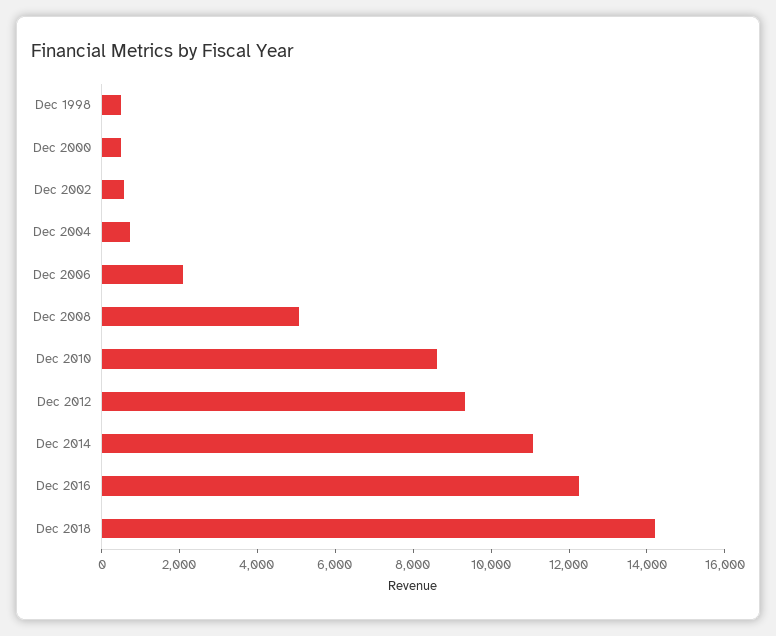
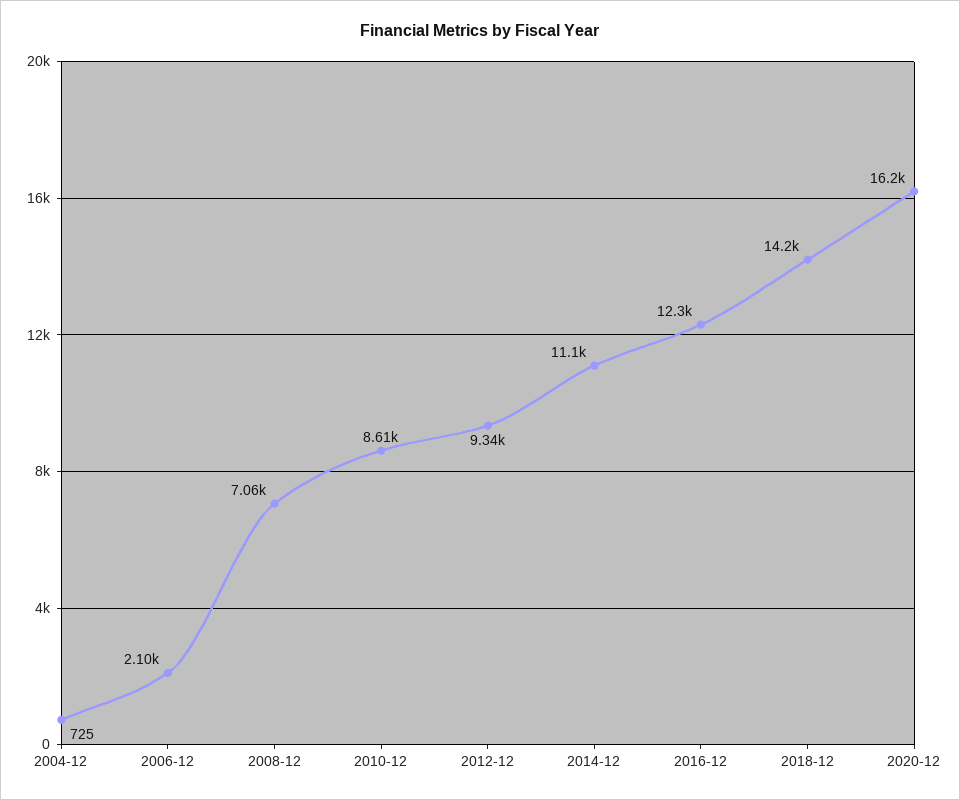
Dec 1998: 500 -> none
Dec 2000: 500 -> none
Dec 2002: 500 -> none
Dec 2008: 5000 -> 7060
2020-12: none -> 16200

